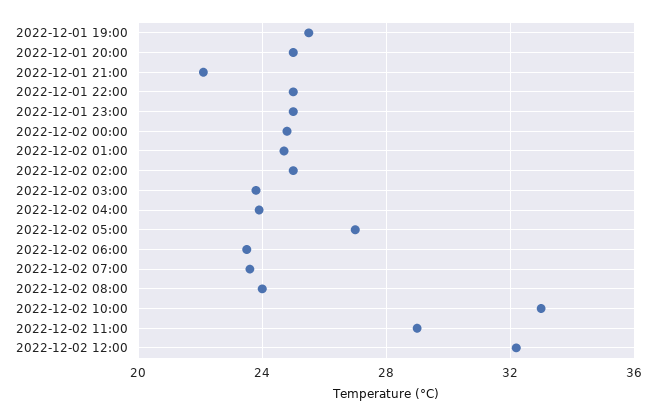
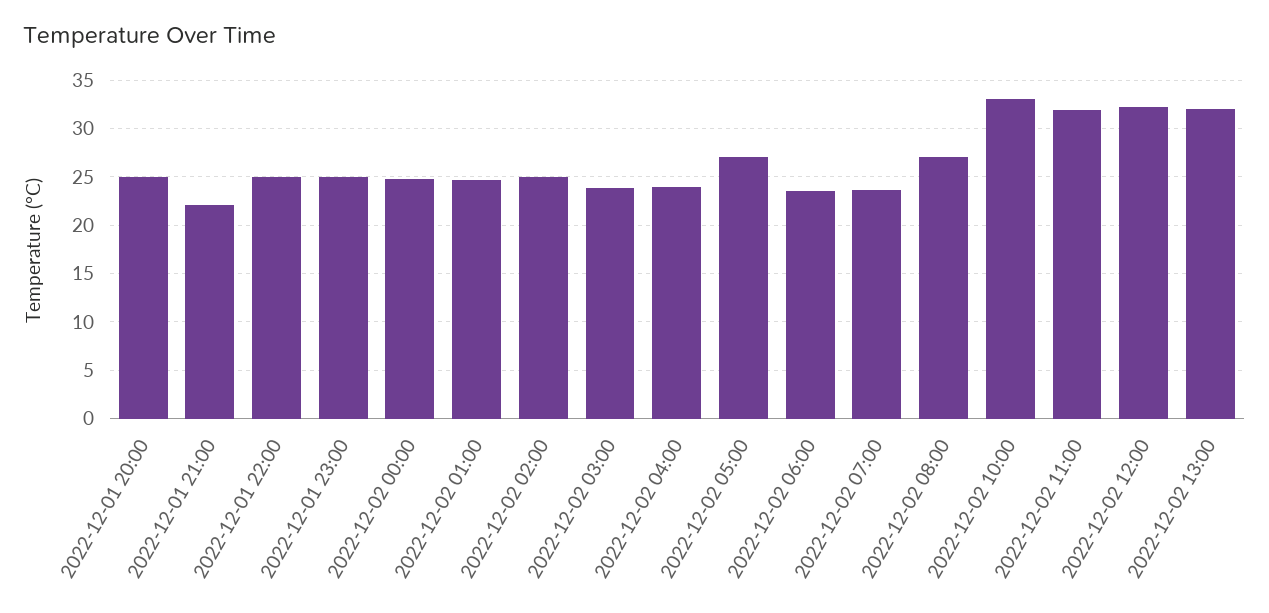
2022-12-01 19:00: 25.5 -> none
2022-12-02 08:00: 24 -> 27
2022-12-02 11:00: 29 -> 32
2022-12-02 13:00: none -> 32

